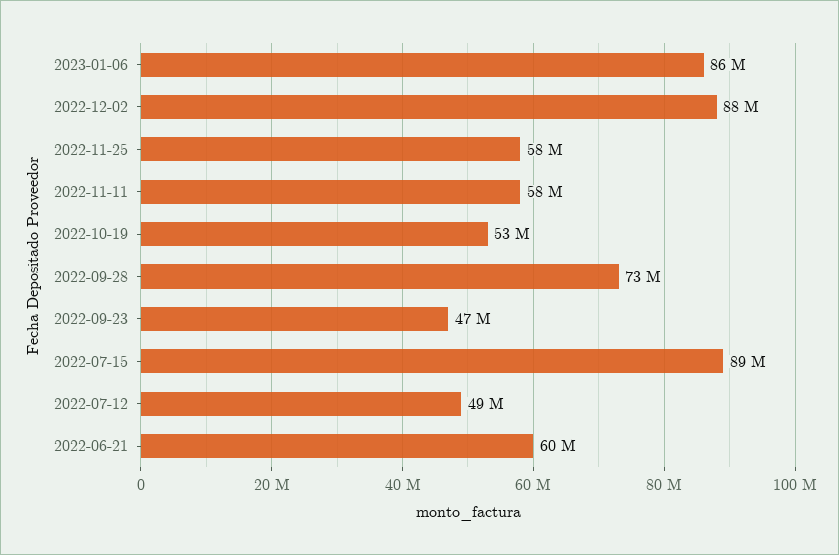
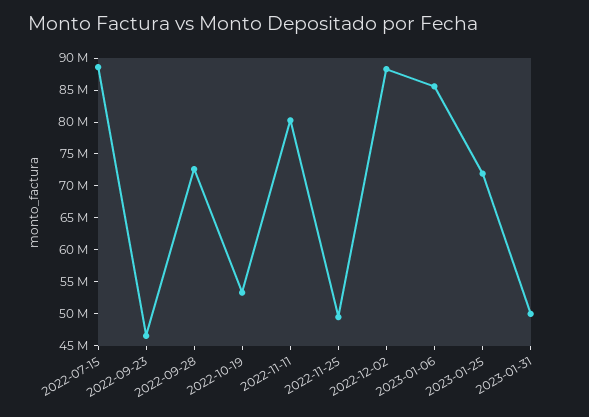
2022-11-25: 58000000 -> 50000000
2022-11-11: 58000000 -> 80000000
2022-07-12: 49000000 -> none
2022-06-21: 60000000 -> none
2023-01-25: none -> 72500000
2023-01-31: none -> 50000000

